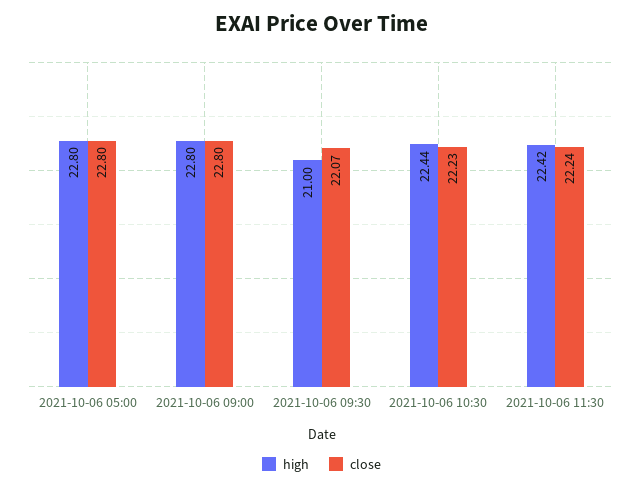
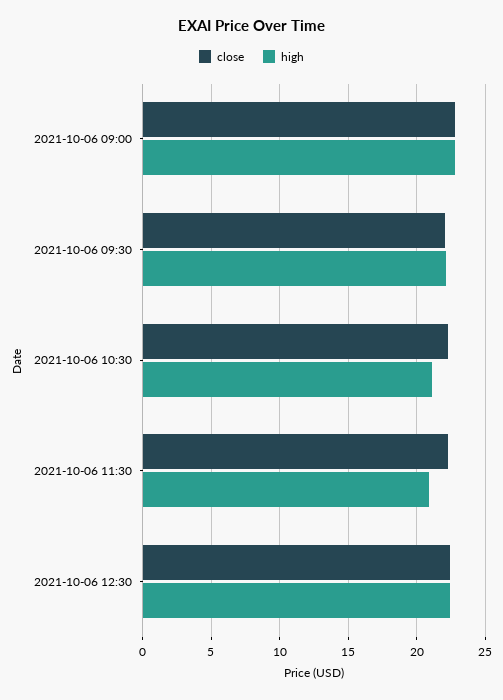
high, 2021-10-06 05:00: 22.8 -> none
close, 2021-10-06 05:00: 22.8 -> none
high, 2021-10-06 09:30: 21 -> 22
high, 2021-10-06 10:30: 22.44 -> 21
high, 2021-10-06 11:30: 22.42 -> 21
close, 2021-10-06 12:30: none -> 22.5
high, 2021-10-06 12:30: none -> 22.5

